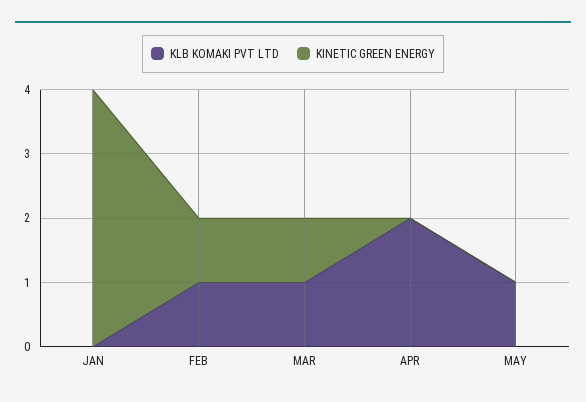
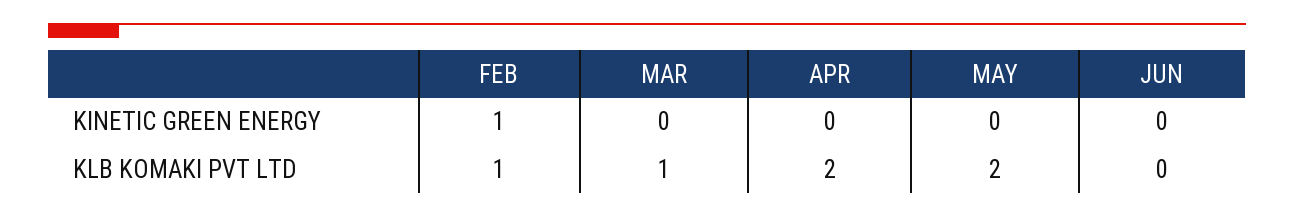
KLB KOMAKI PVT LTD, JAN: 0 -> none
KINETIC GREEN ENERGY, JAN: 4 -> none
KINETIC GREEN ENERGY, MAR: 1 -> 0
KLB KOMAKI PVT LTD, MAY: 1 -> 2
KINETIC GREEN ENERGY, JUN: none -> 0
KLB KOMAKI PVT LTD, JUN: none -> 0

